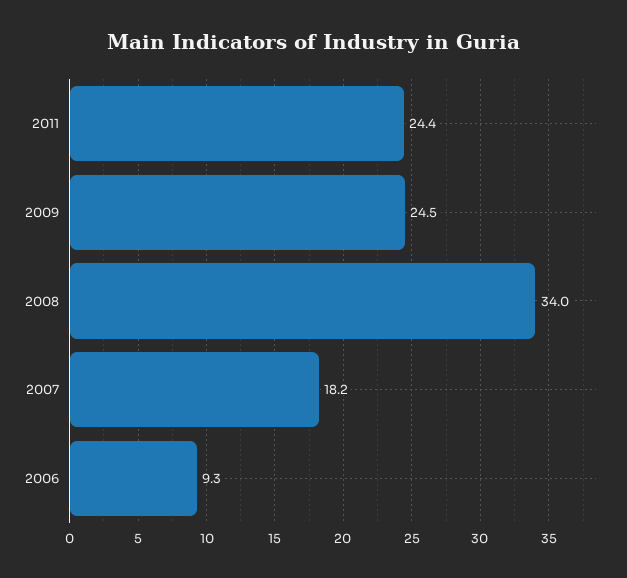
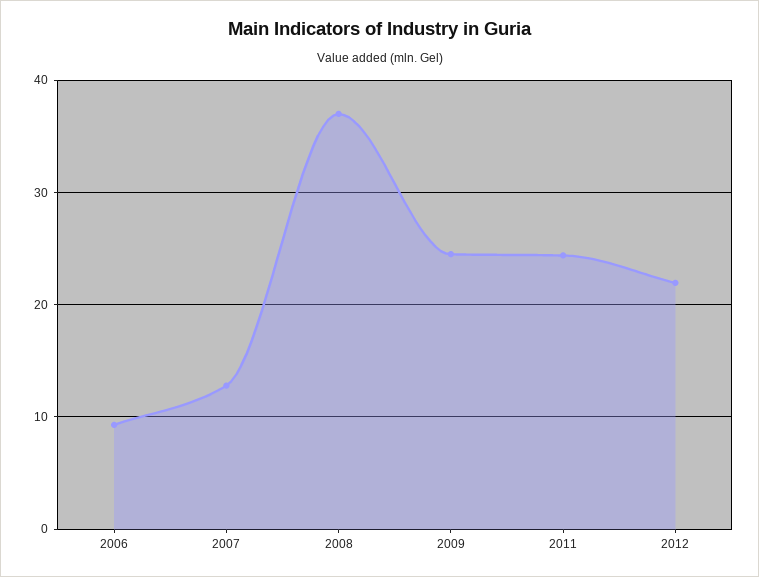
2008: 34 -> 37
2007: 18.2 -> 13
2012: none -> 22

